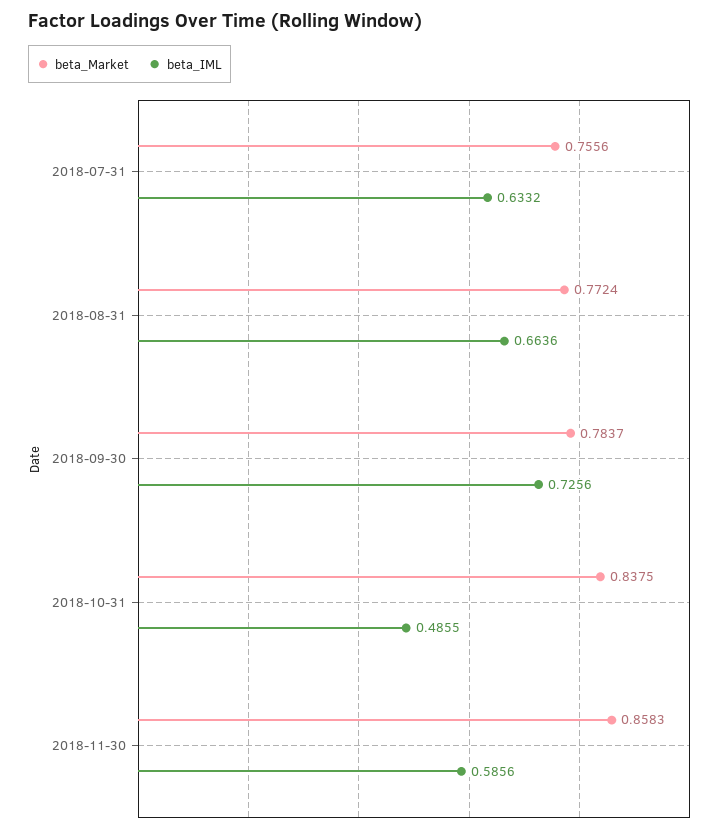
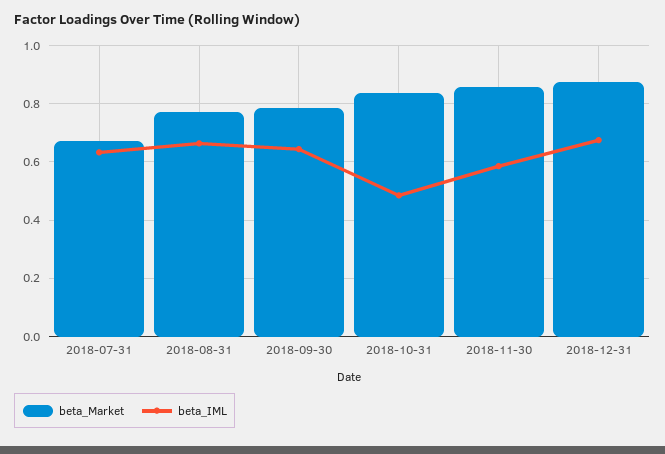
beta_Market, 2018-07-31: 0.7556 -> 0.675
beta_IML, 2018-09-30: 0.7256 -> 0.65
beta_Market, 2018-12-31: none -> 0.875
beta_IML, 2018-12-31: none -> 0.675

